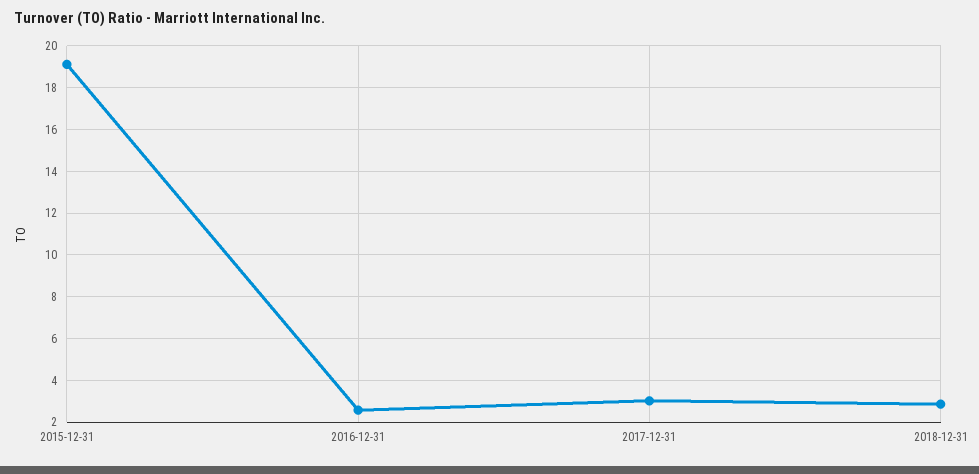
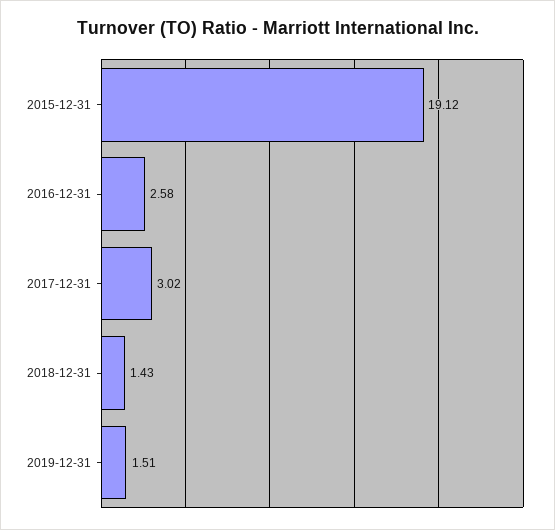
2018-12-31: 3 -> 1.43
2019-12-31: none -> 1.51

